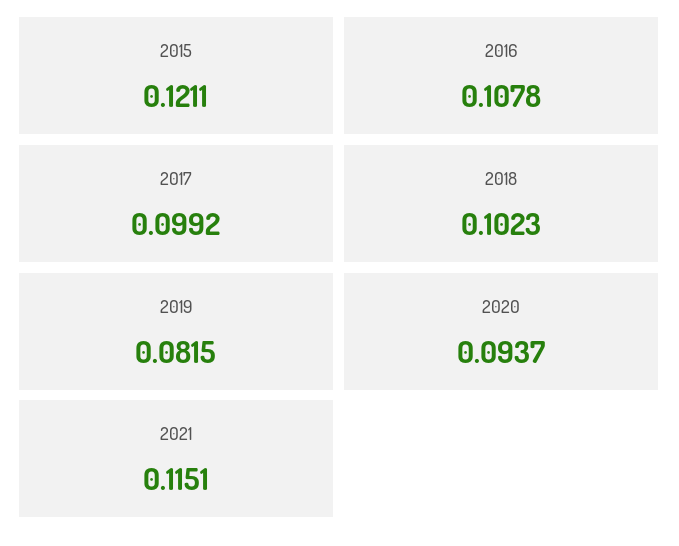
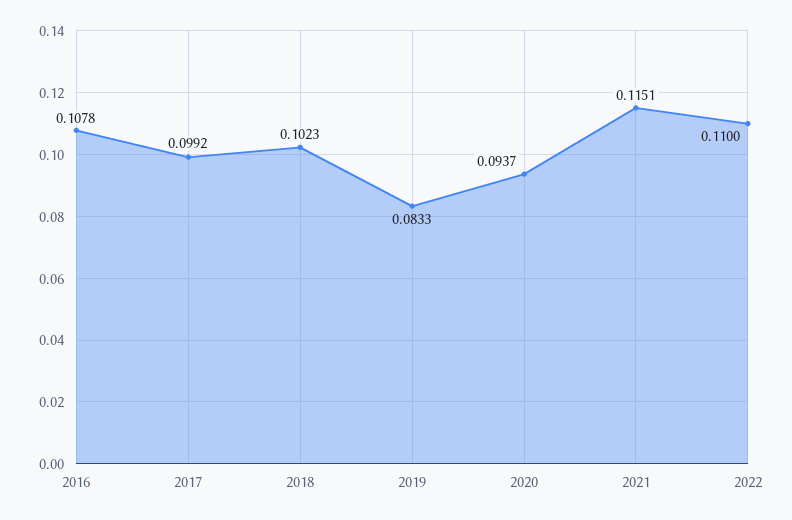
2015: 0.1211 -> none
2019: 0.0815 -> 0.0833
2022: none -> 0.11

